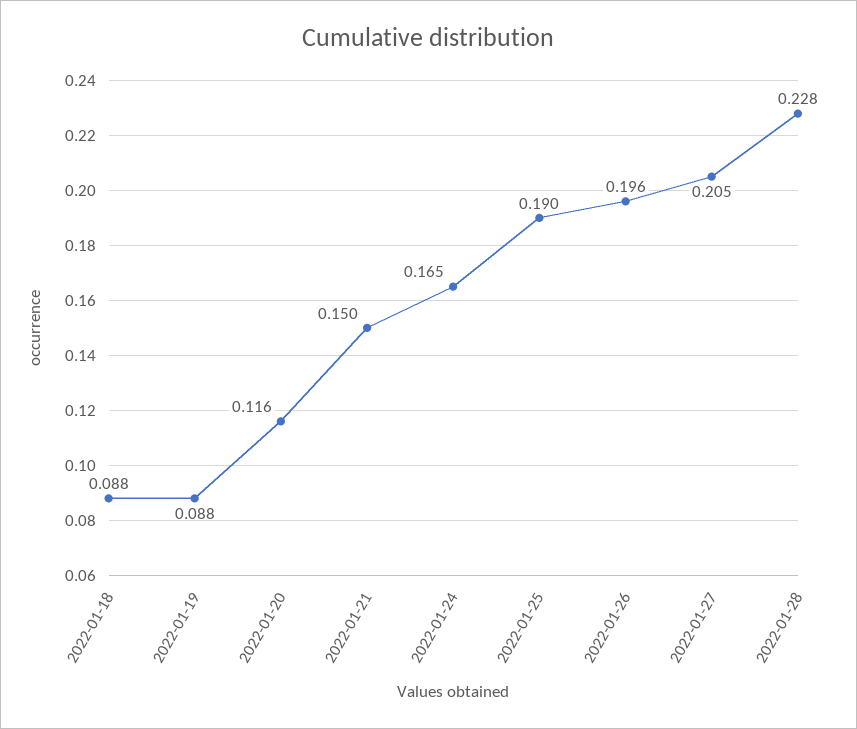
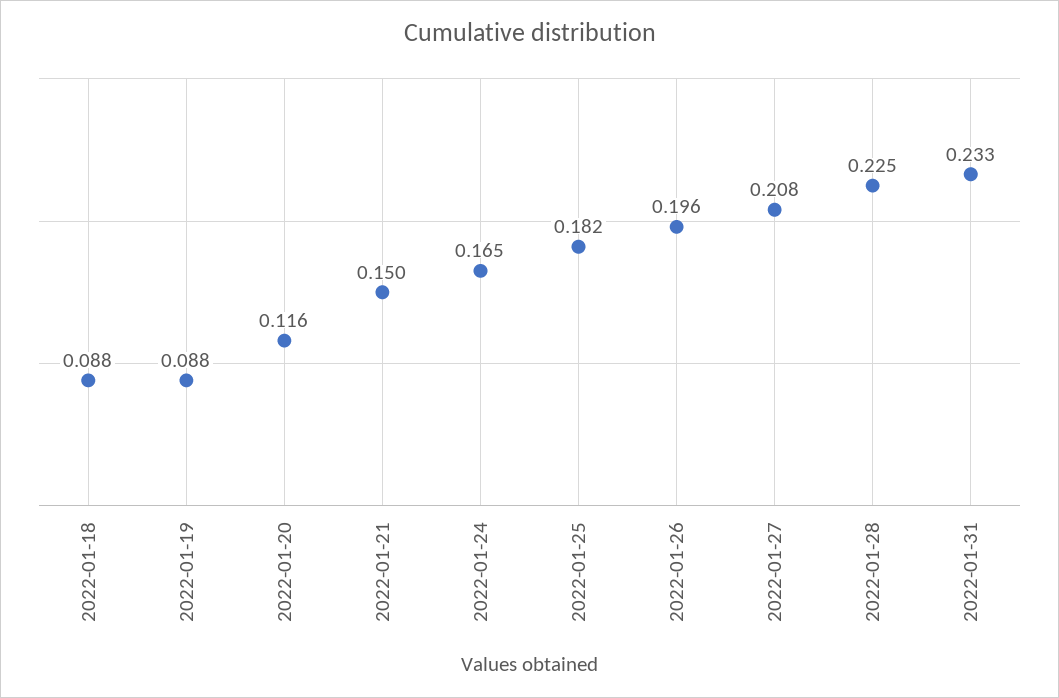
2022-01-25: 0.19 -> 0.182
2022-01-27: 0.205 -> 0.208
2022-01-28: 0.228 -> 0.225
2022-01-31: none -> 0.233

